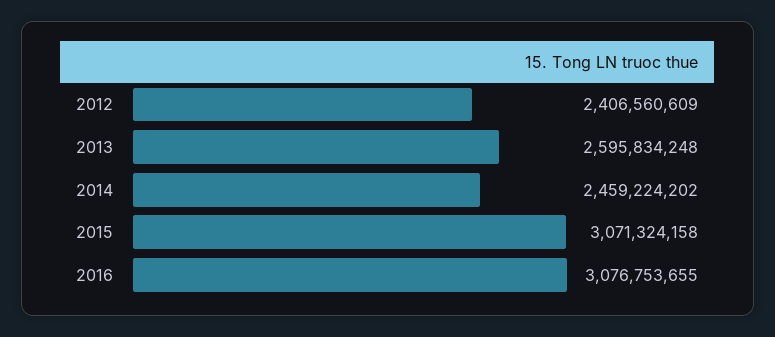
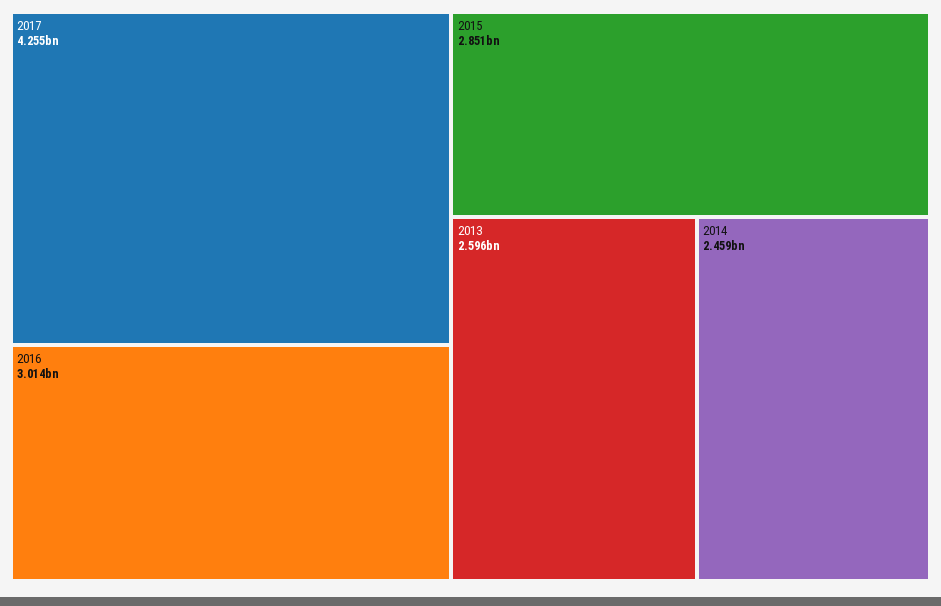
2012: 2406560609 -> none
2015: 3071324158 -> 2851000000
2016: 3076753655 -> 3014000000
2017: none -> 4255000000

